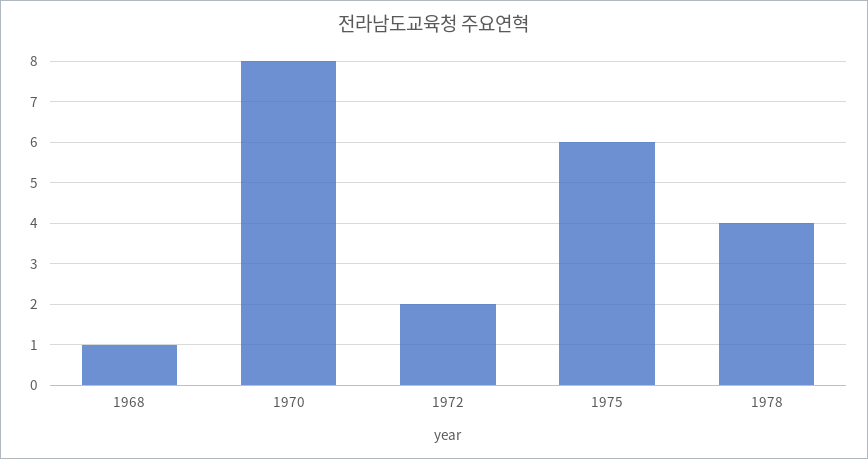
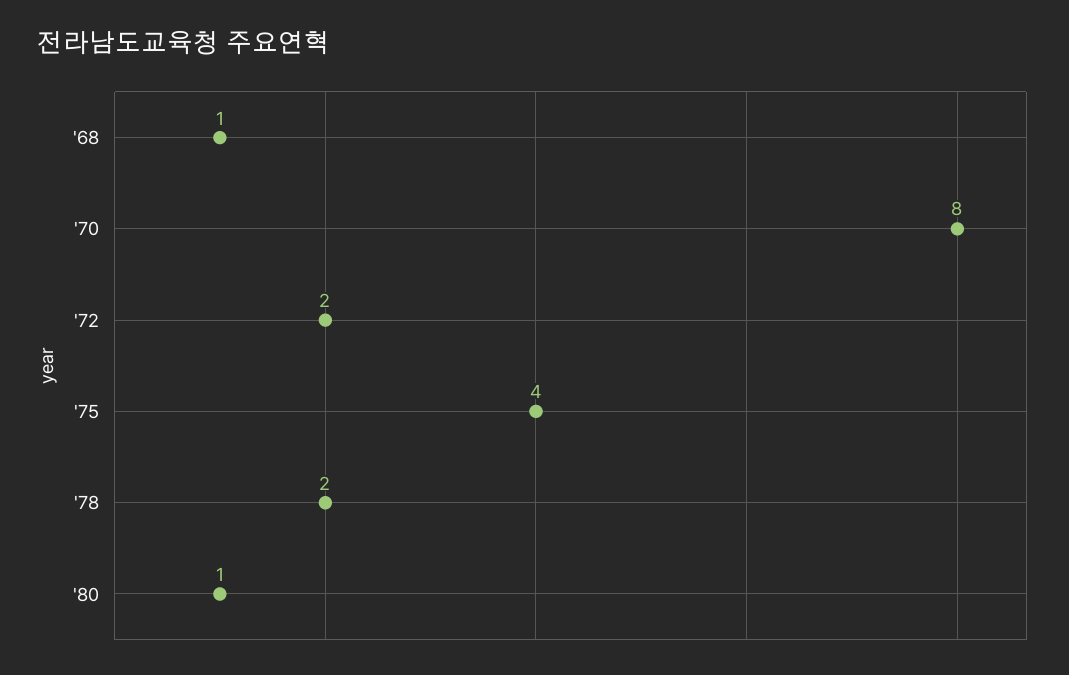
1975: 6 -> 4
1978: 4 -> 2
'80: none -> 1

